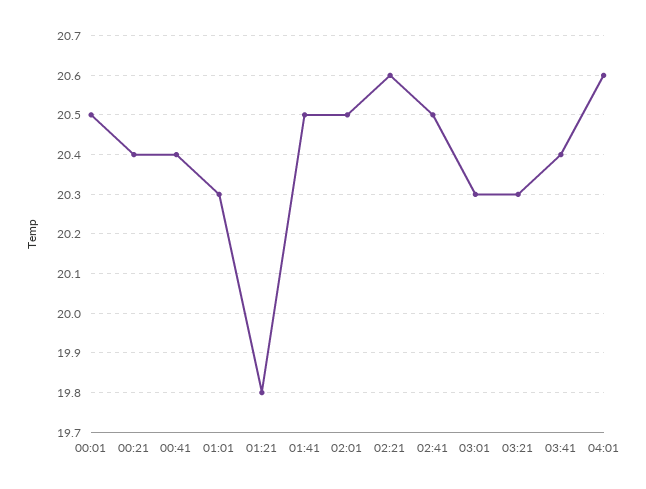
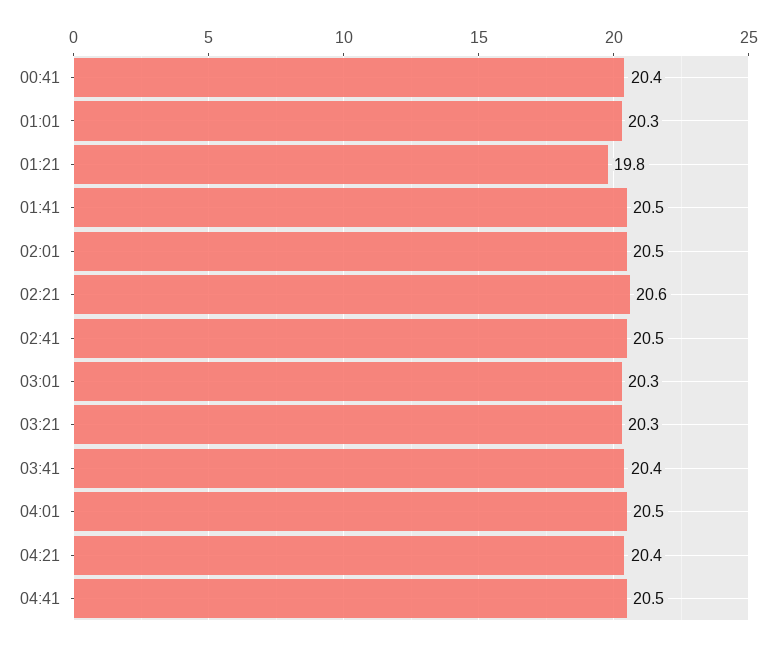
00:01: 20.5 -> none
00:21: 20.4 -> none
04:01: 20.6 -> 20.5
04:21: none -> 20.4
04:41: none -> 20.5

